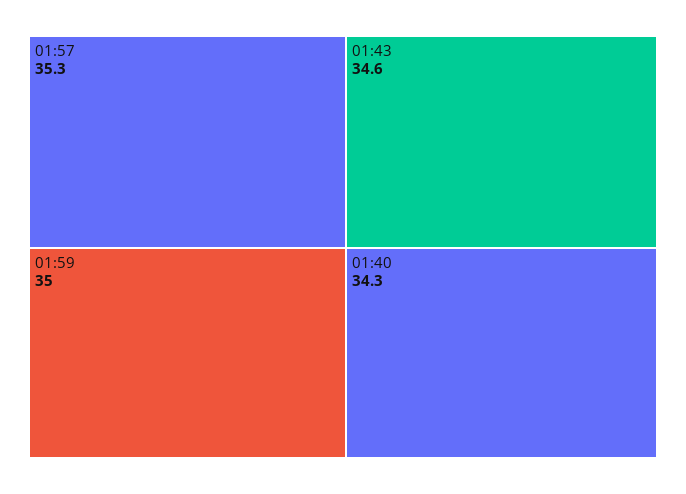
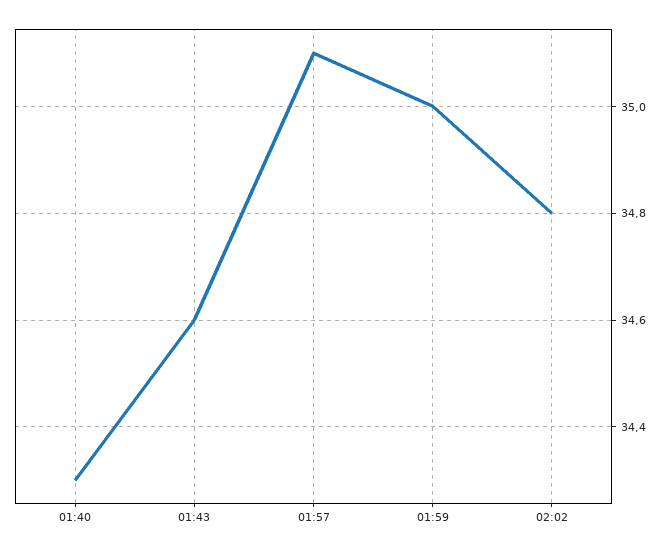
01:57: 35.3 -> 35.1
02:02: none -> 34.8

